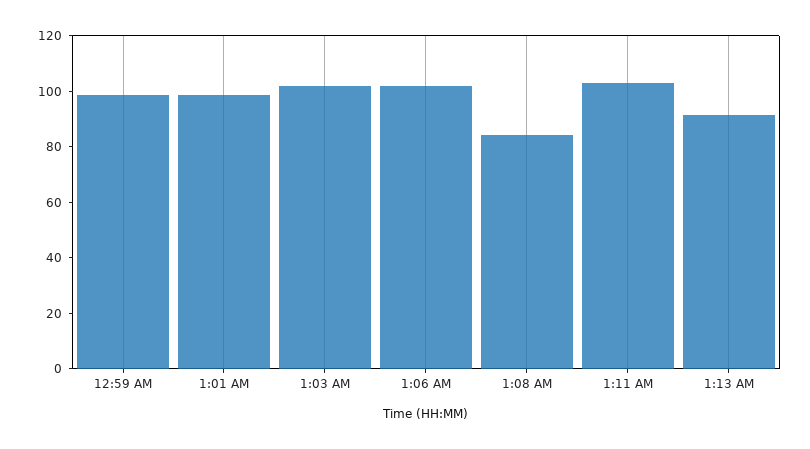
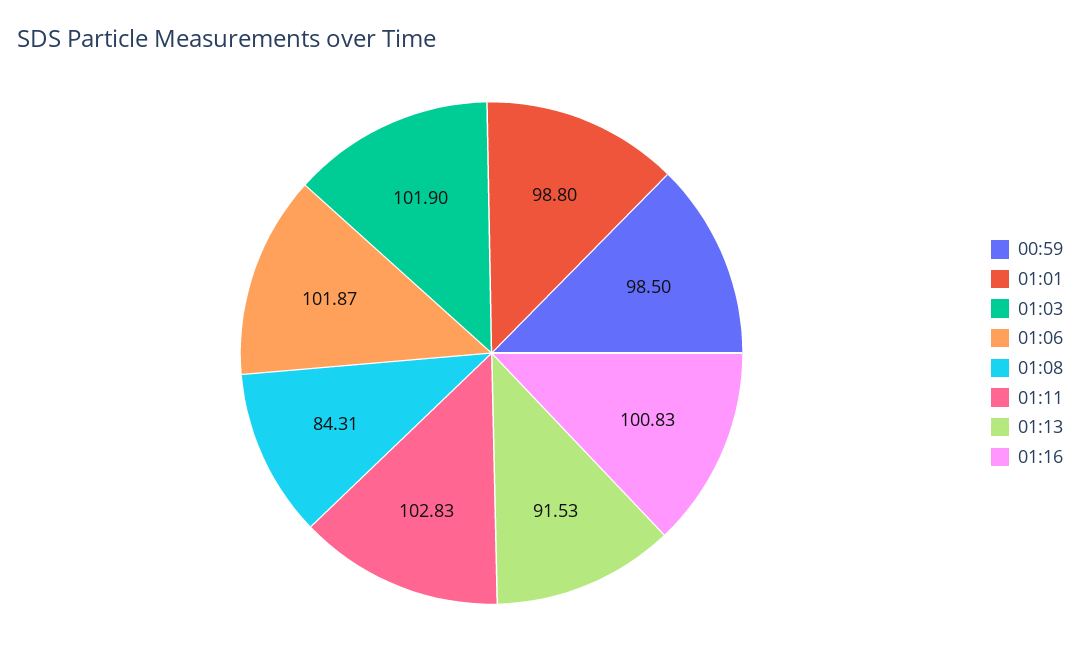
01:16: none -> 100.83

